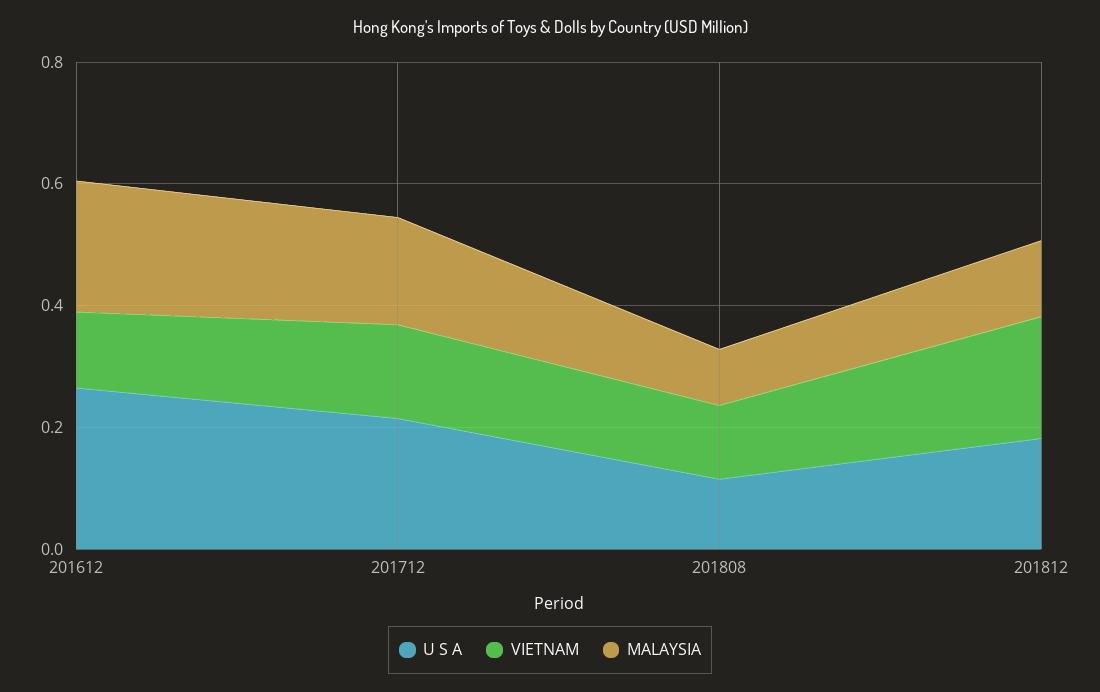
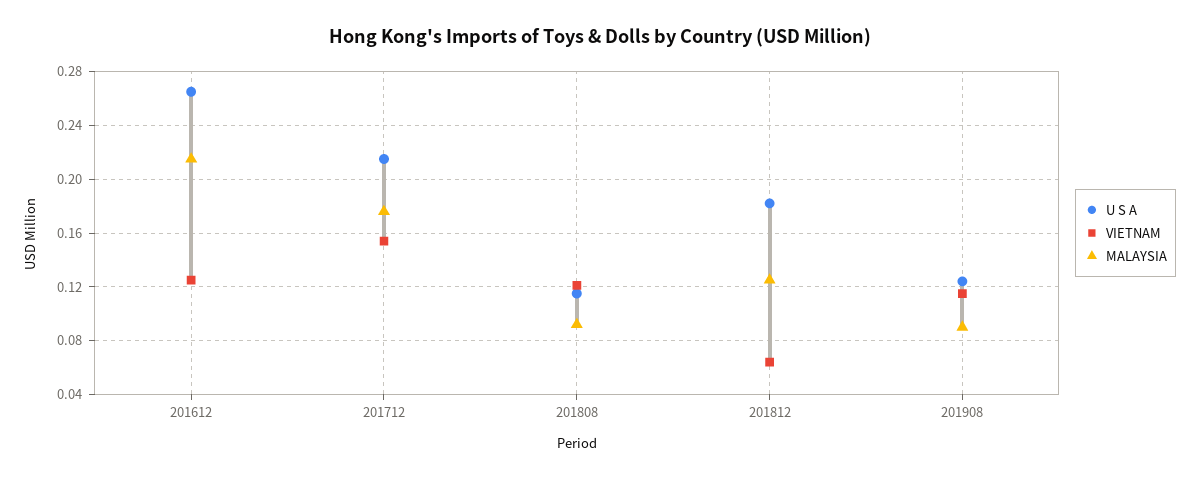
VIETNAM, 201812: 0.2 -> 0.065
U S A, 201908: none -> 0.125
VIETNAM, 201908: none -> 0.115
MALAYSIA, 201908: none -> 0.09

